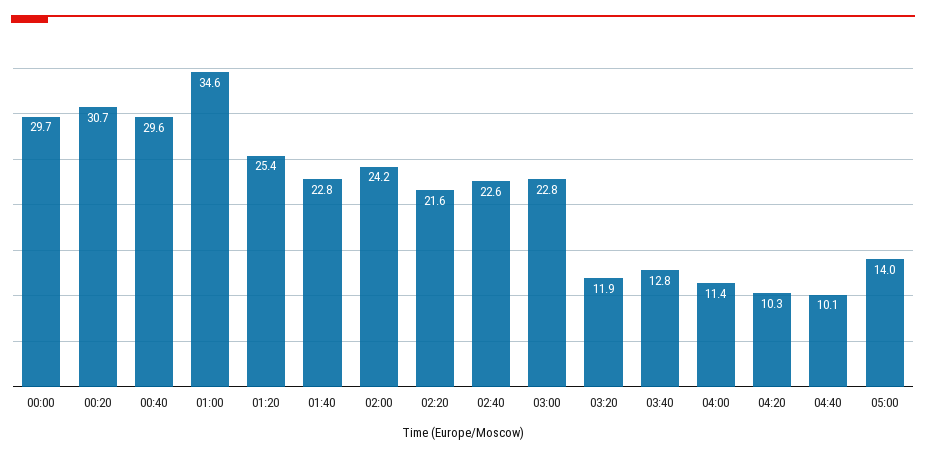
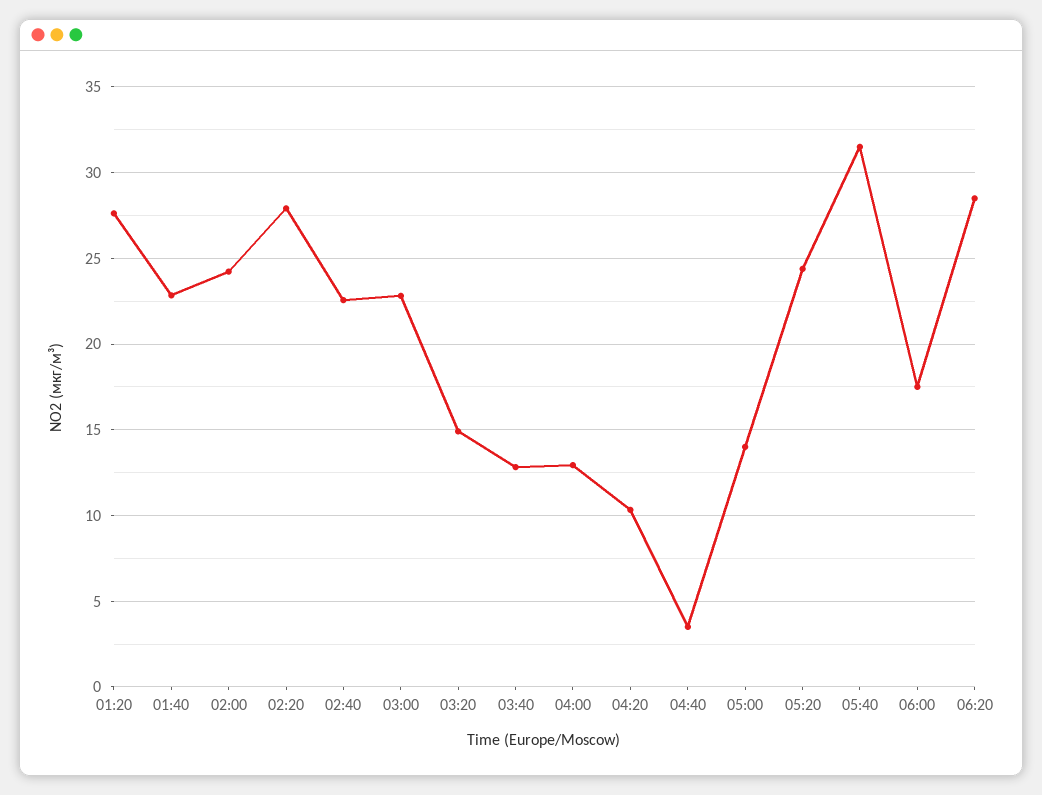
00:00: 29.7 -> none
00:20: 30.7 -> none
00:40: 29.6 -> none
01:00: 34.6 -> none
01:20: 25.4 -> 27.5
02:20: 21.6 -> 28
03:20: 11.9 -> 15
04:00: 11.4 -> 13
04:40: 10.1 -> 3.5
05:20: none -> 24.5
05:40: none -> 31.5
06:00: none -> 17.5
06:20: none -> 28.5

